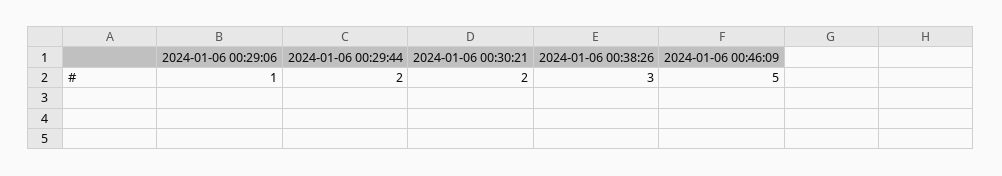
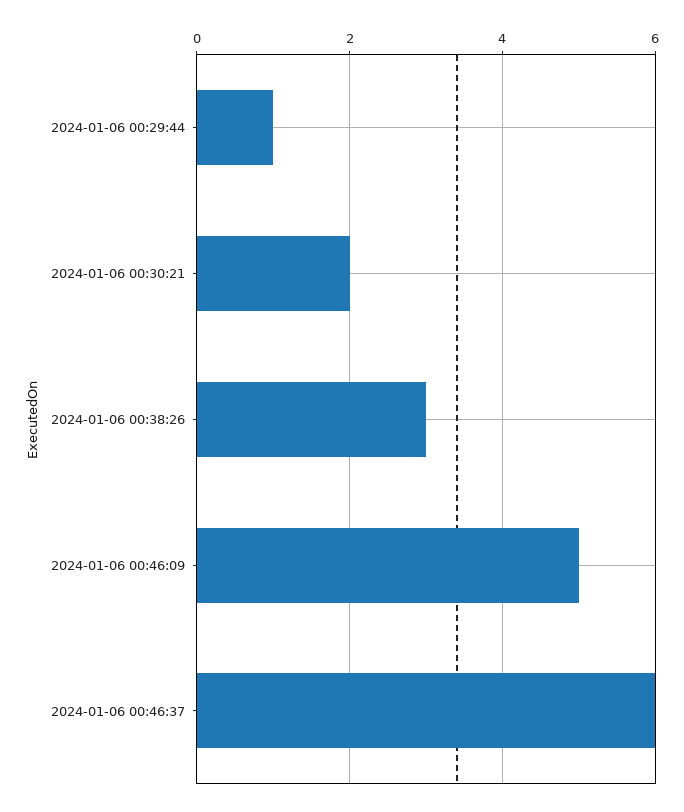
2024-01-06 00:29:06: 1 -> none
2024-01-06 00:29:44: 2 -> 1
2024-01-06 00:46:37: none -> 6

